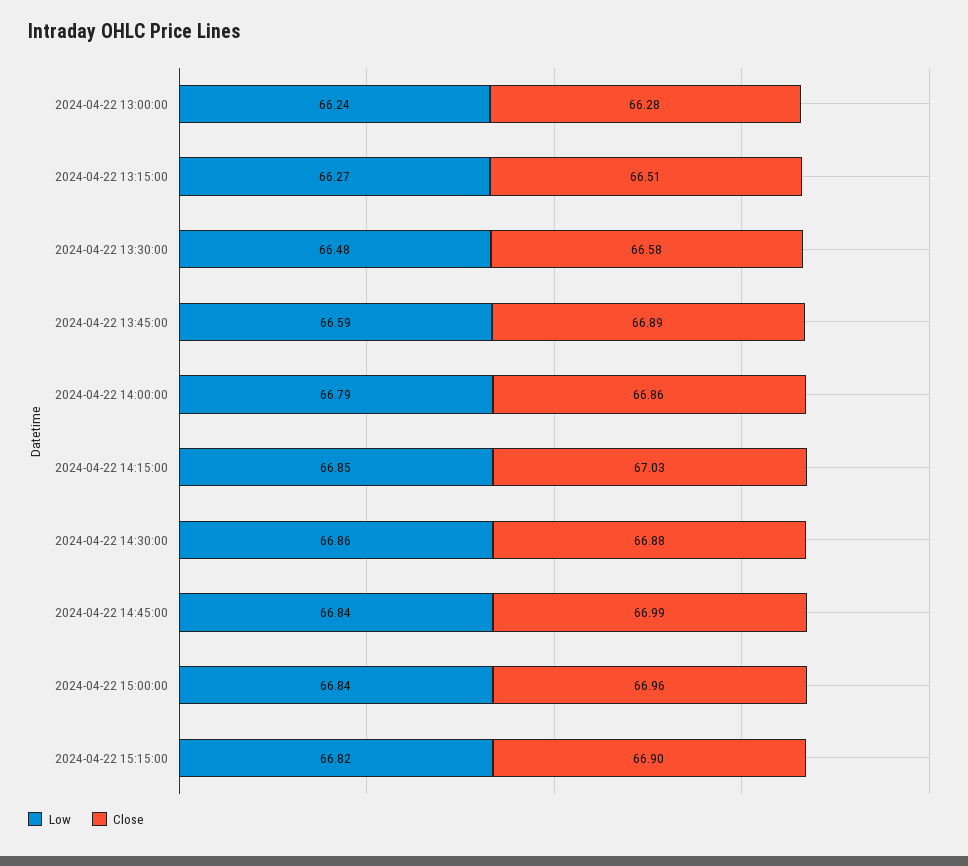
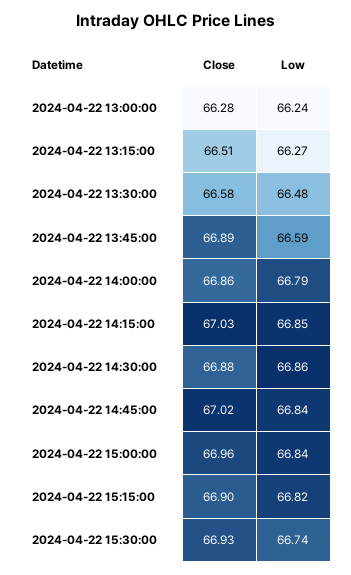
Close, 2024-04-22 14:45:00: 66.99 -> 67.02
Close, 2024-04-22 15:30:00: none -> 66.93
Low, 2024-04-22 15:30:00: none -> 66.74

